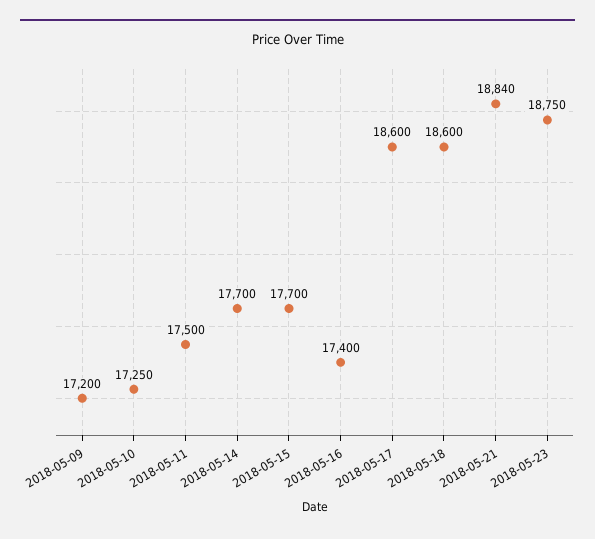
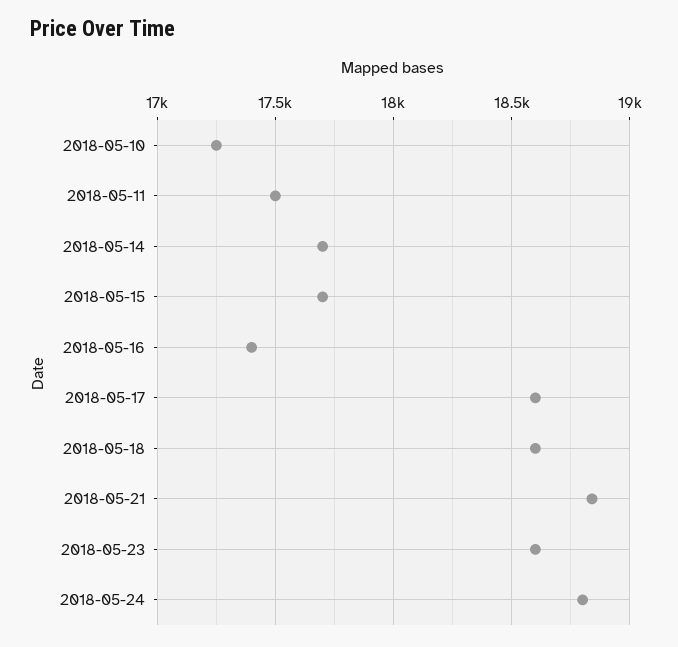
2018-05-09: 17200 -> none
2018-05-23: 18750 -> 18600
2018-05-24: none -> 18800

